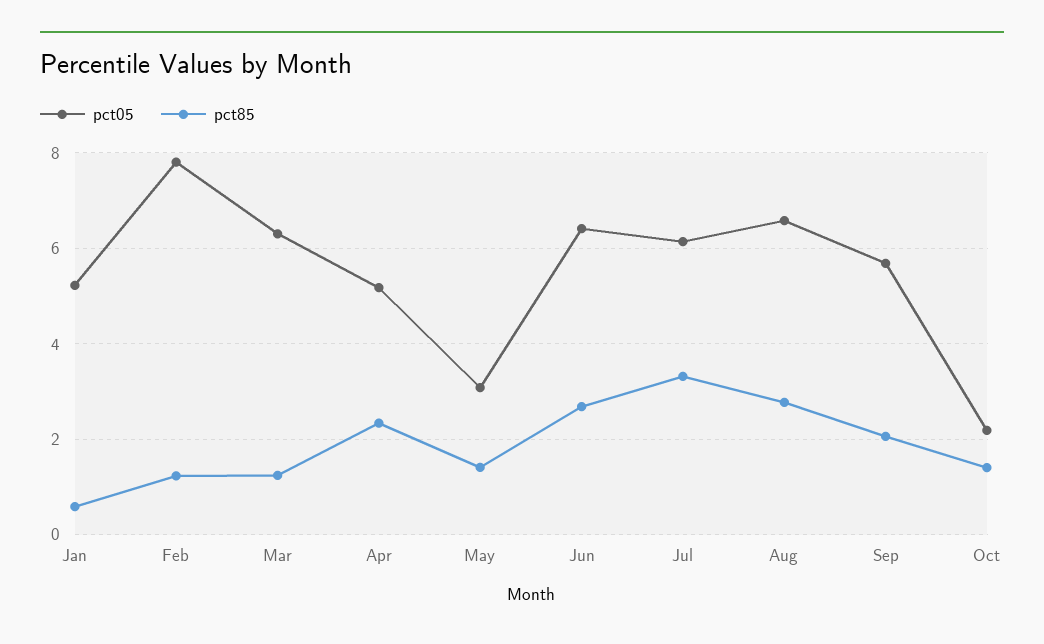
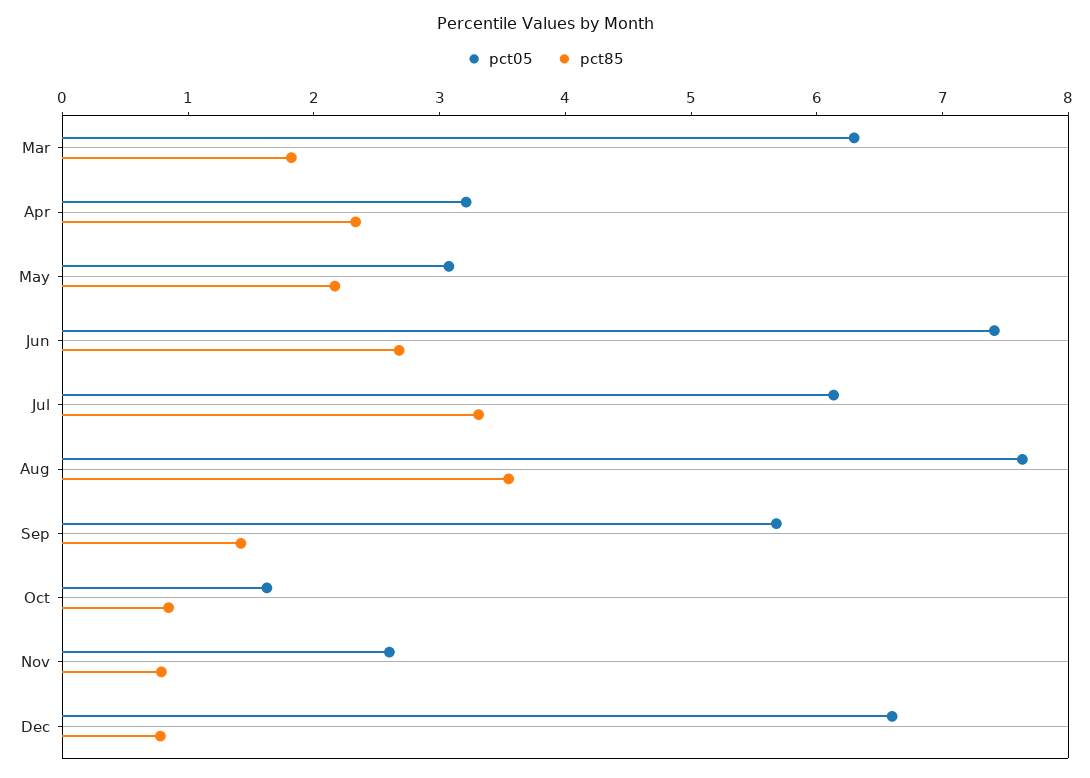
pct05, Jan: 5.2 -> none
pct85, Jan: 0.6 -> none
pct05, Feb: 7.8 -> none
pct85, Feb: 1.2 -> none
pct85, Mar: 1.2 -> 1.8
pct05, Apr: 5.2 -> 3.2
pct85, May: 1.4 -> 2.2
pct05, Jun: 6.4 -> 7.4
pct05, Aug: 6.6 -> 7.6
pct85, Aug: 2.8 -> 3.6
pct85, Sep: 2 -> 1.4
pct05, Oct: 2.2 -> 1.6
pct85, Oct: 1.4 -> 0.8
pct05, Nov: none -> 2.6
pct85, Nov: none -> 0.8
pct05, Dec: none -> 6.6
pct85, Dec: none -> 0.8

